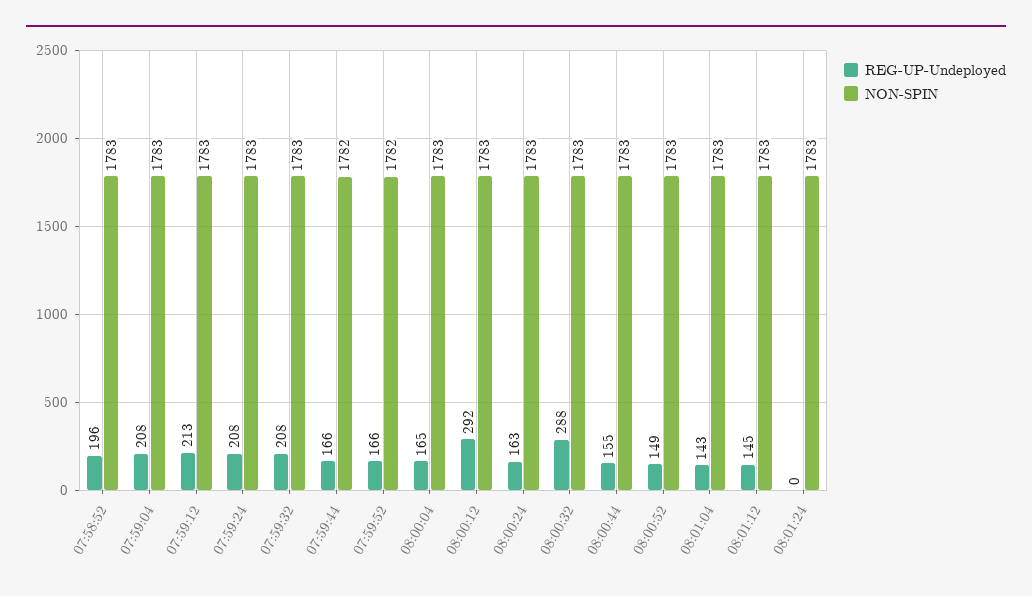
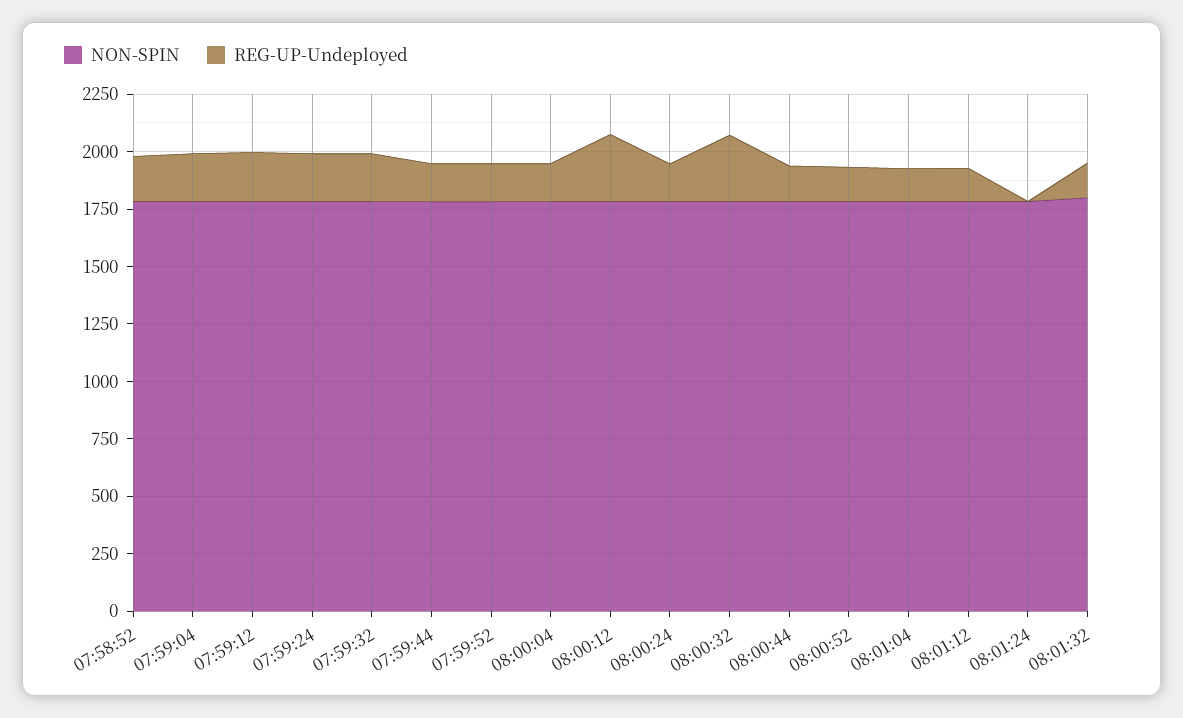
NON-SPIN, 08:01:32: none -> 1800
REG-UP-Undeployed, 08:01:32: none -> 150

